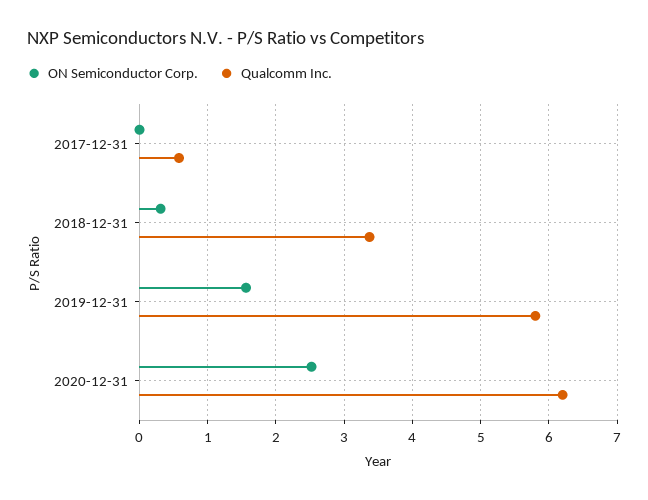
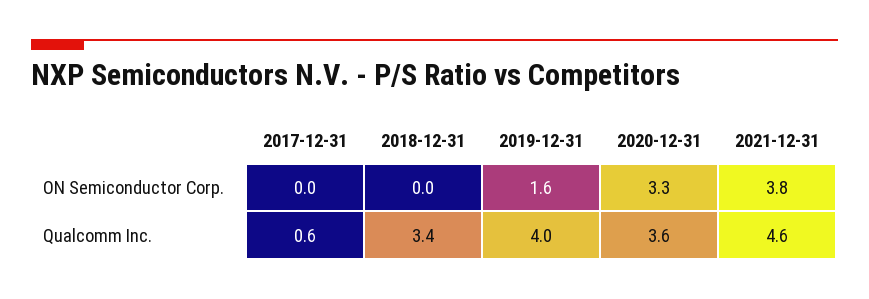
ON Semiconductor Corp., 2018-12-31: 0.3 -> 0
Qualcomm Inc., 2019-12-31: 5.8 -> 4
ON Semiconductor Corp., 2020-12-31: 2.5 -> 3.3
Qualcomm Inc., 2020-12-31: 6.2 -> 3.6
ON Semiconductor Corp., 2021-12-31: none -> 3.8
Qualcomm Inc., 2021-12-31: none -> 4.6

